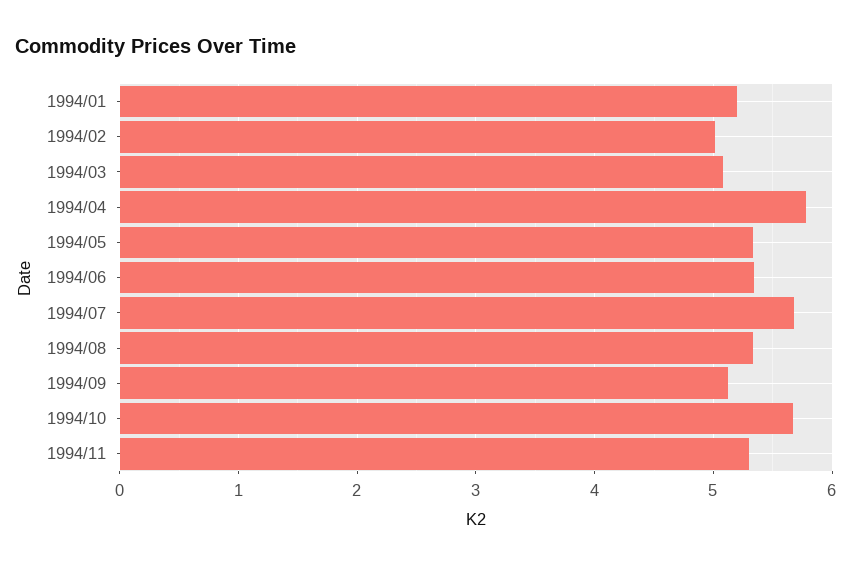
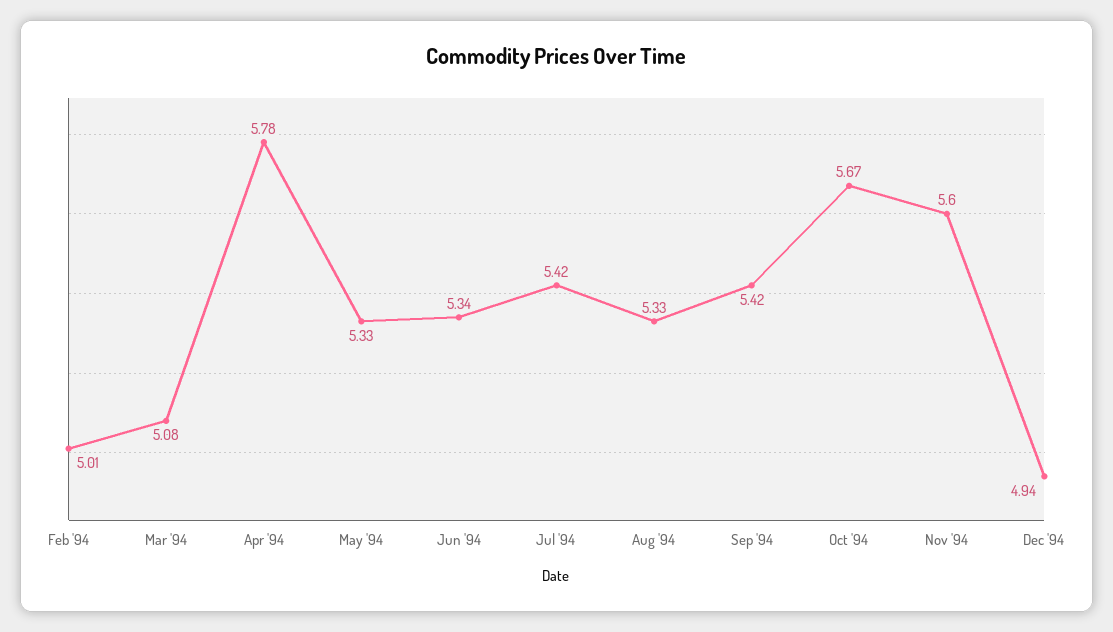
1994/01: 5.2 -> none
1994/07: 5.7 -> 5.42
1994/09: 5.1 -> 5.42
1994/11: 5.3 -> 5.6
Dec '94: none -> 4.94

